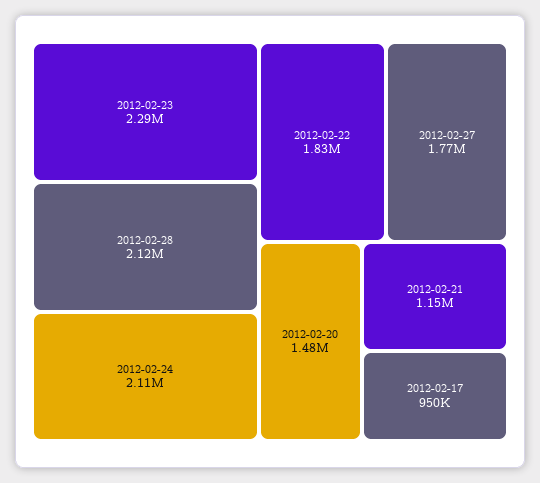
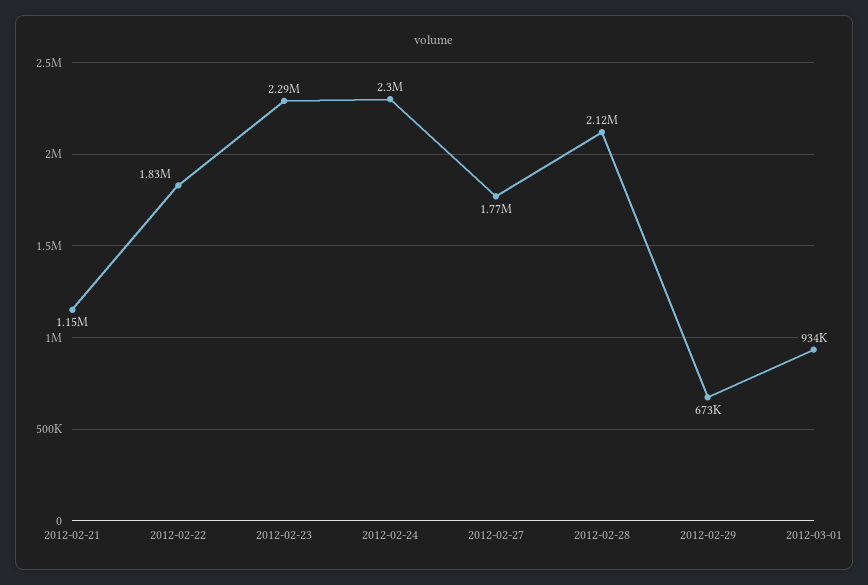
2012-02-24: 2110000 -> 2300000
2012-02-20: 1480000 -> none
2012-02-17: 950000 -> none
2012-02-29: none -> 673000
2012-03-01: none -> 934000

